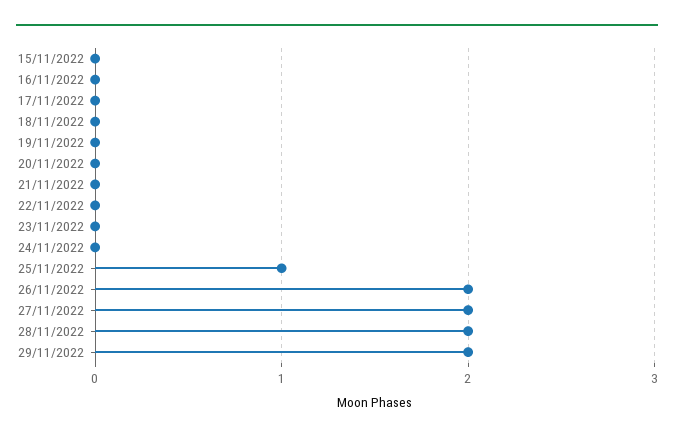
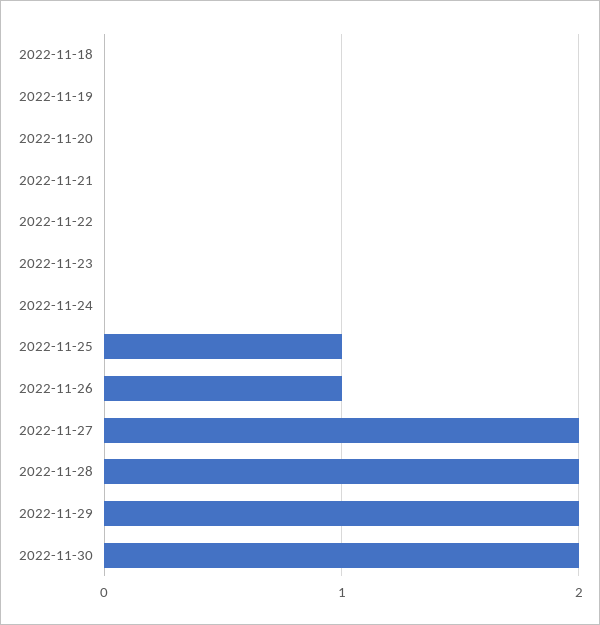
15/11/2022: 0 -> none
16/11/2022: 0 -> none
17/11/2022: 0 -> none
26/11/2022: 2 -> 1
2022-11-30: none -> 2

